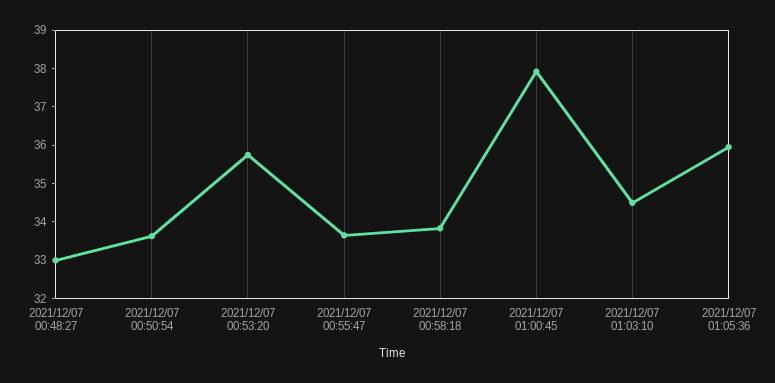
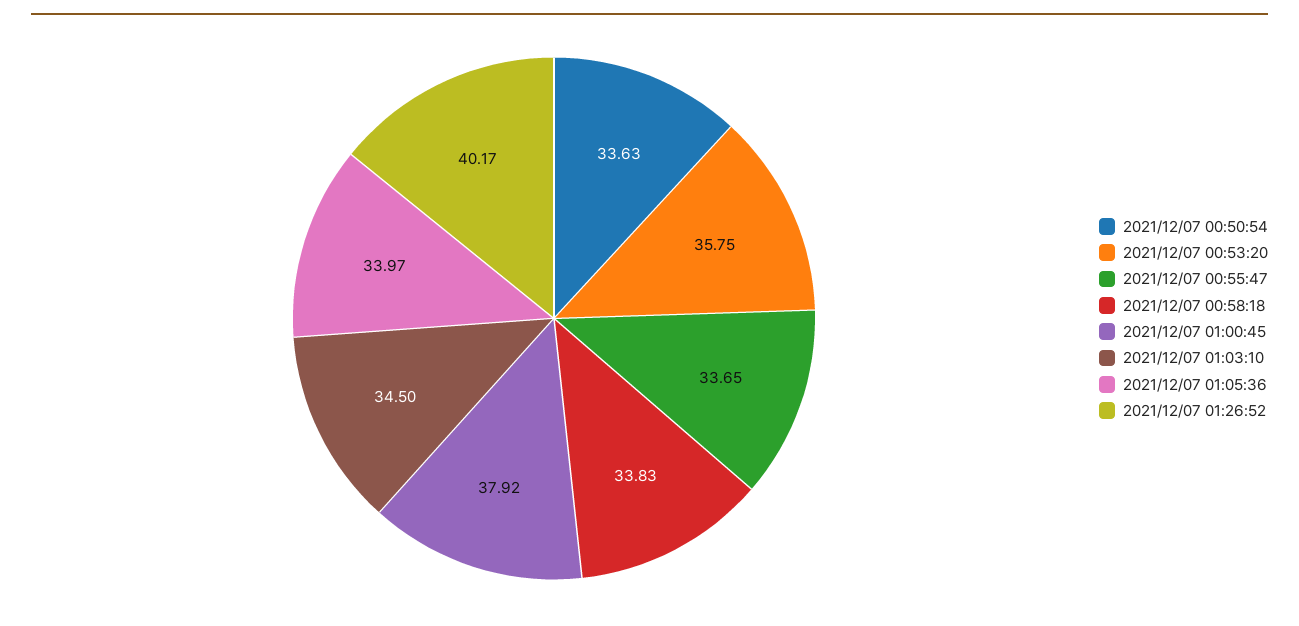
2021/12/07 00:48:27: 33 -> none
2021/12/07 01:05:36: 36 -> 33.97
2021/12/07 01:26:52: none -> 40.17

